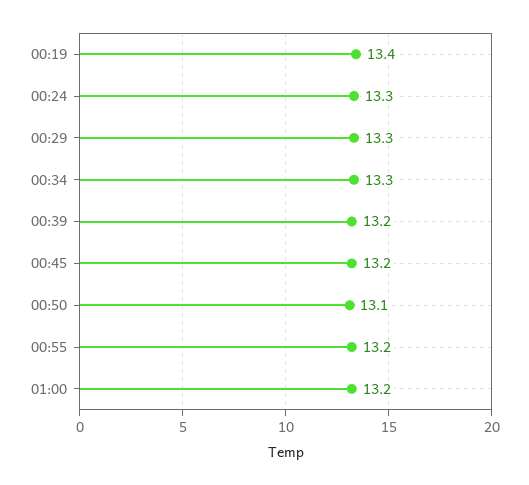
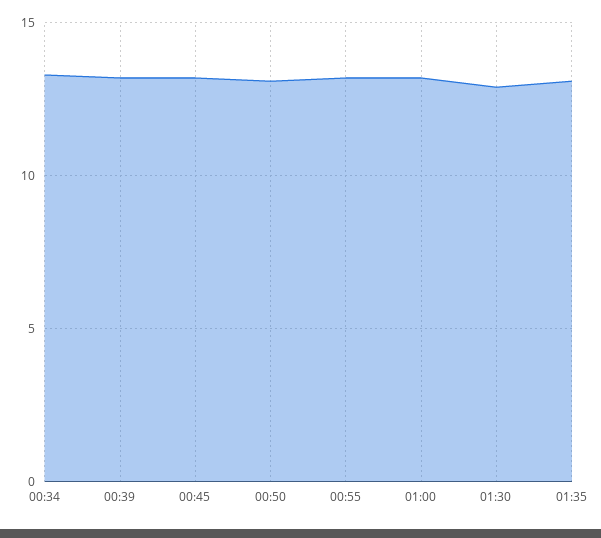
00:19: 13.4 -> none
00:24: 13.3 -> none
00:29: 13.3 -> none
01:30: none -> 13
01:35: none -> 13

